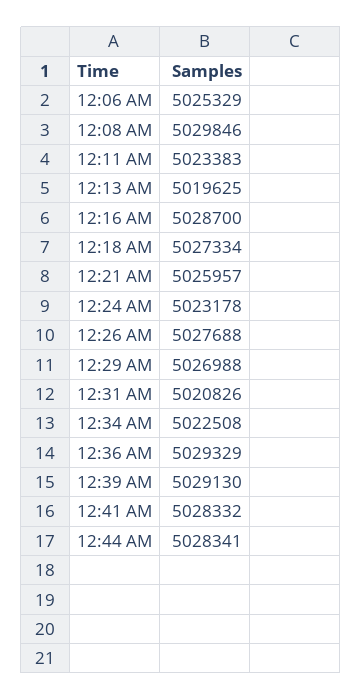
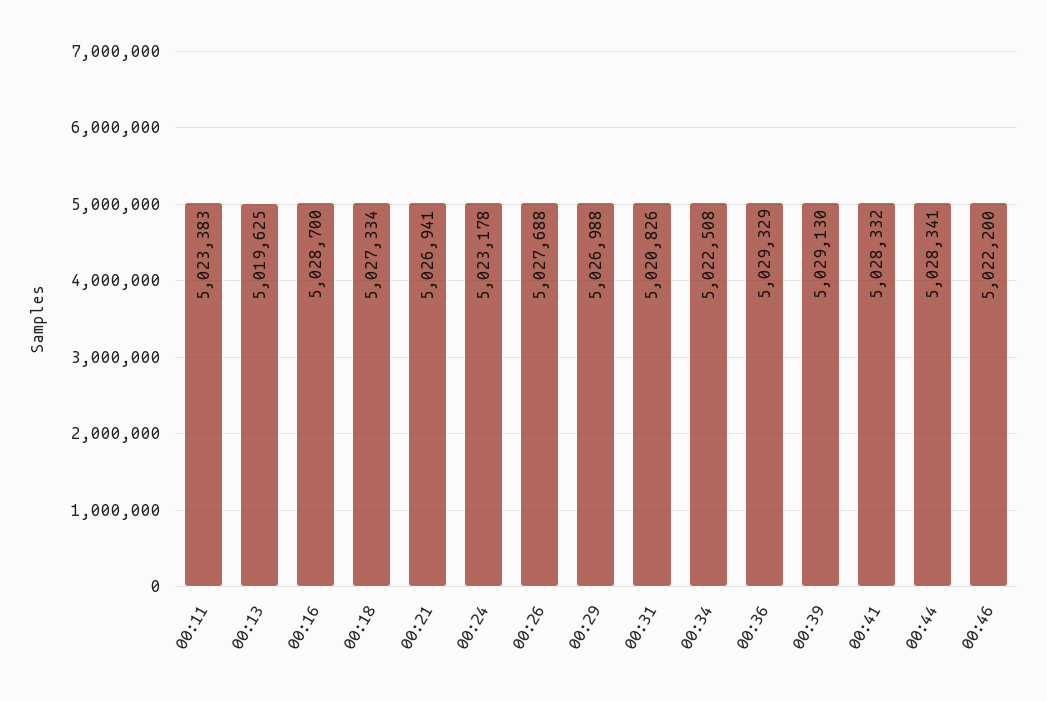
12:06 AM: 5025329 -> none
12:08 AM: 5029846 -> none
12:21 AM: 5025957 -> 5026941
00:46: none -> 5022200

